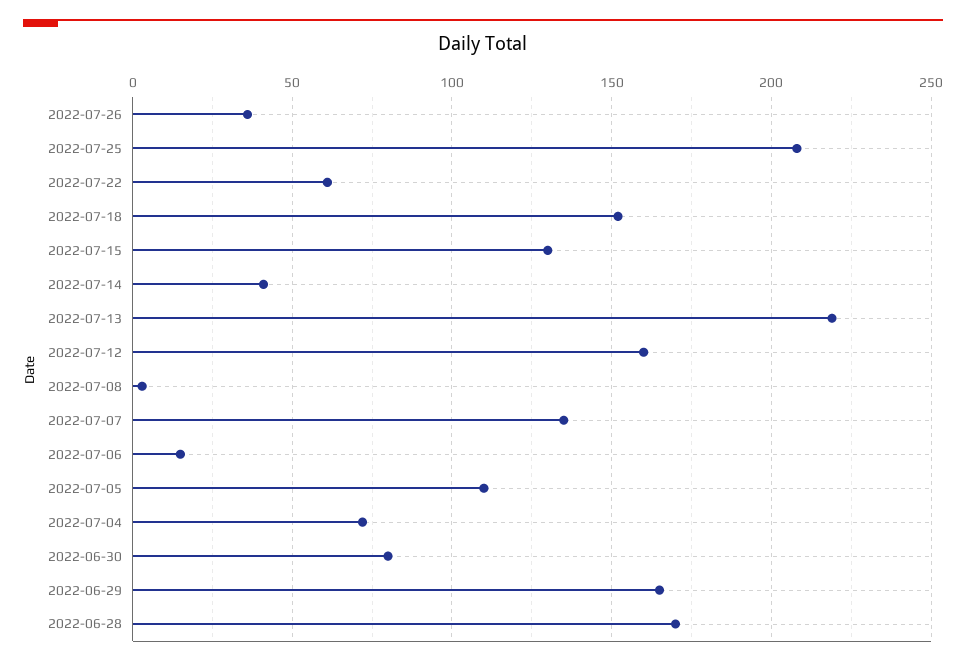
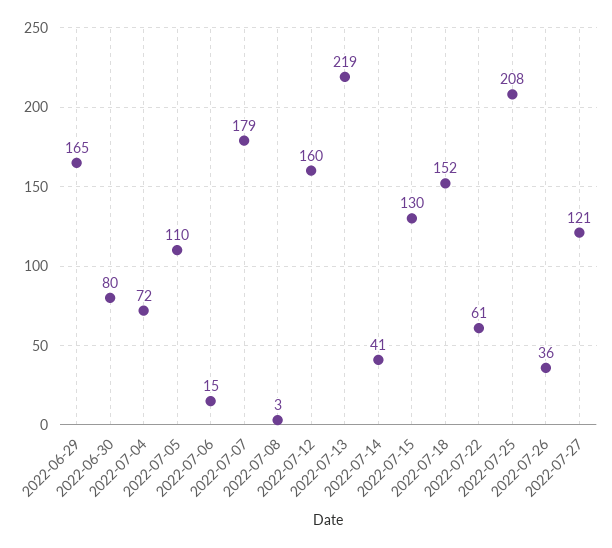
2022-07-07: 135 -> 179
2022-06-28: 170 -> none
2022-07-27: none -> 121

